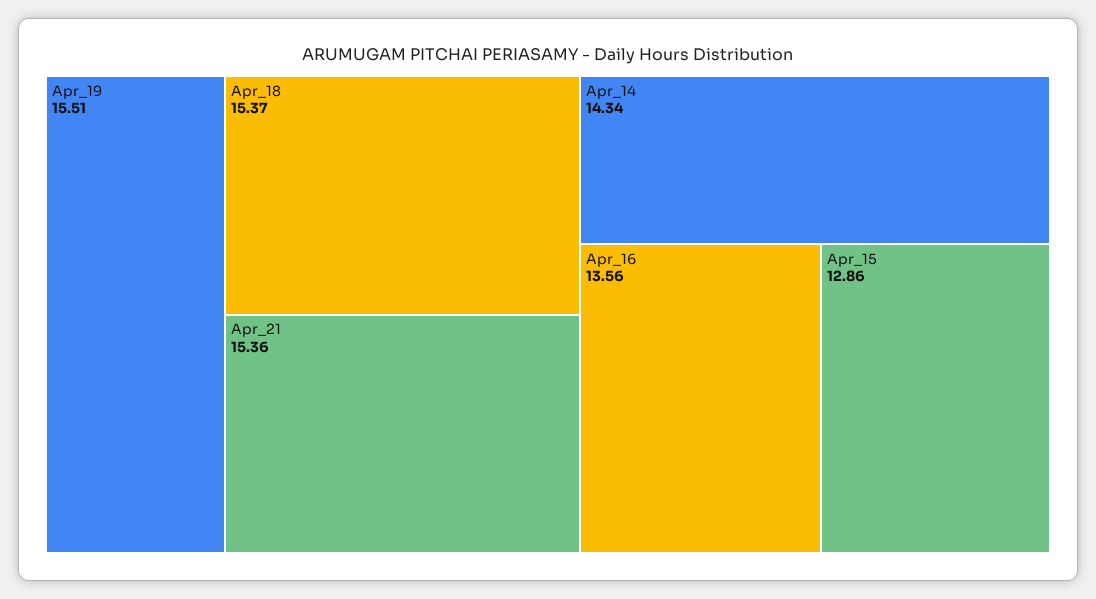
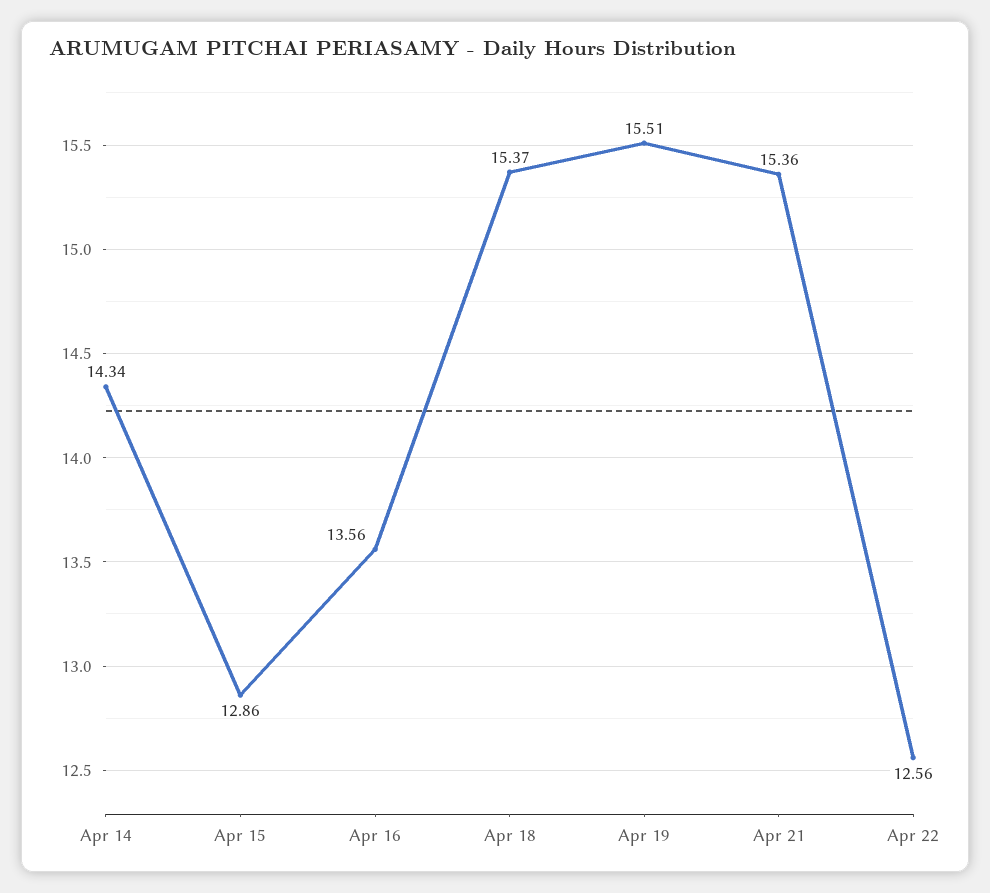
Apr 22: none -> 12.56

